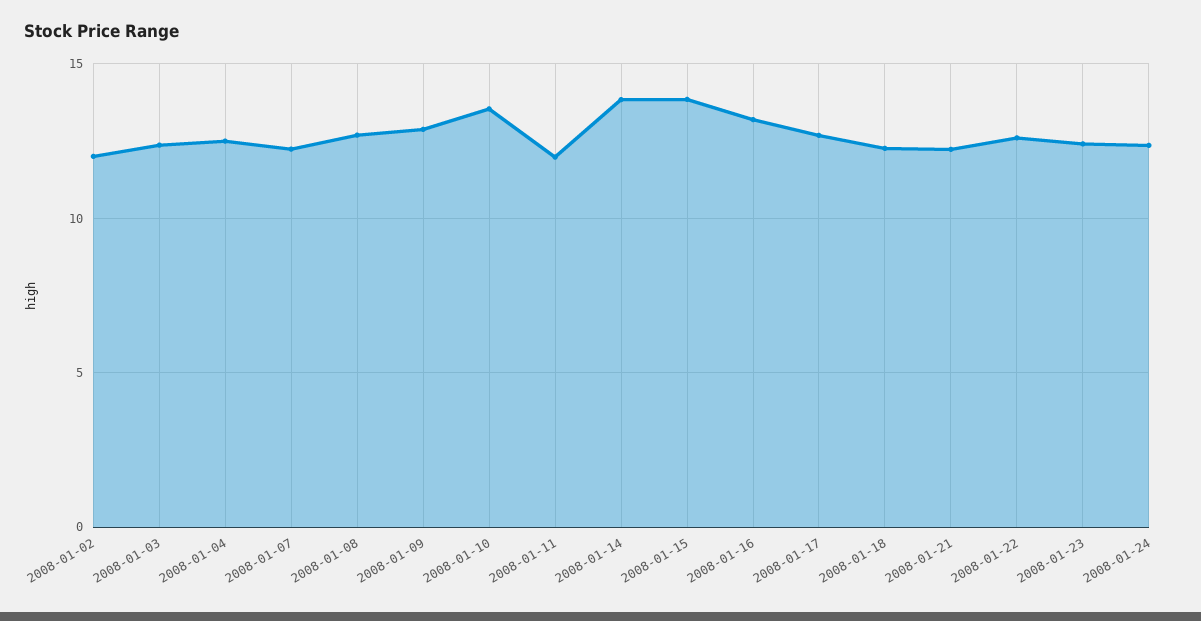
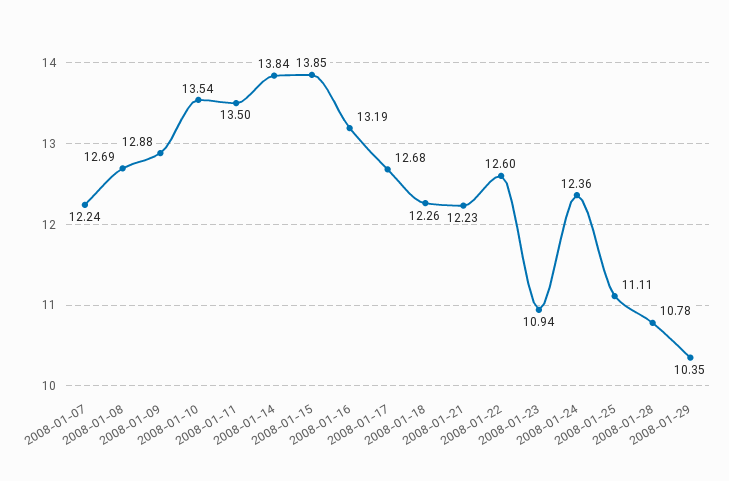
2008-01-02: 12 -> none
2008-01-03: 12.5 -> none
2008-01-04: 12.5 -> none
2008-01-11: 12 -> 13.5
2008-01-23: 12.5 -> 10.94
2008-01-25: none -> 11.11
2008-01-28: none -> 10.78
2008-01-29: none -> 10.35

